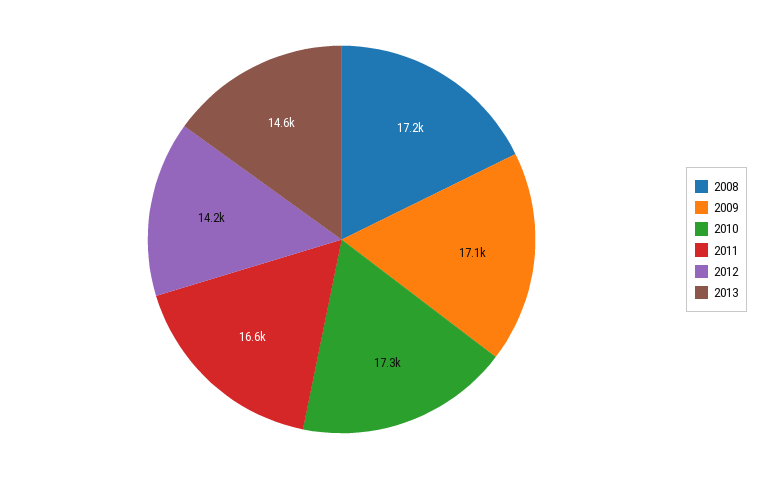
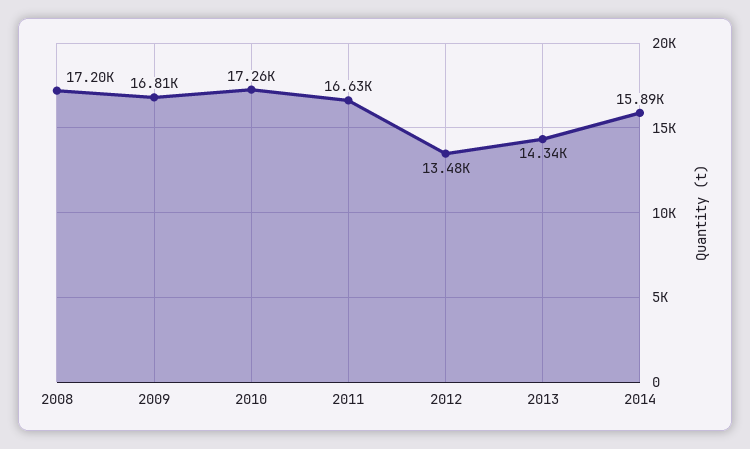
2009: 17100 -> 16810
2012: 14200 -> 13480
2013: 14600 -> 14340
2014: none -> 15890

